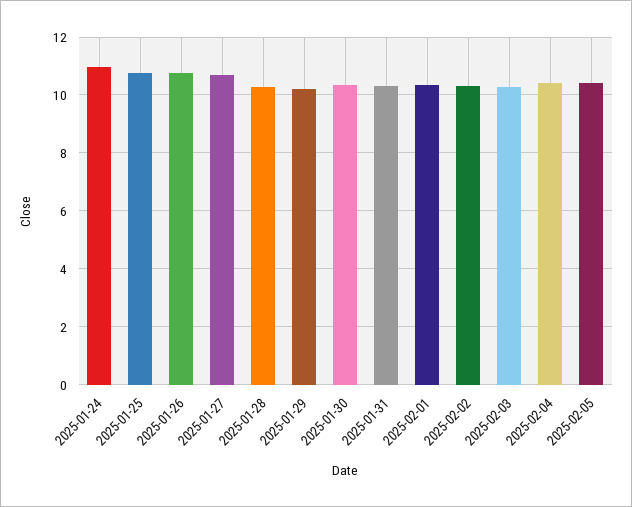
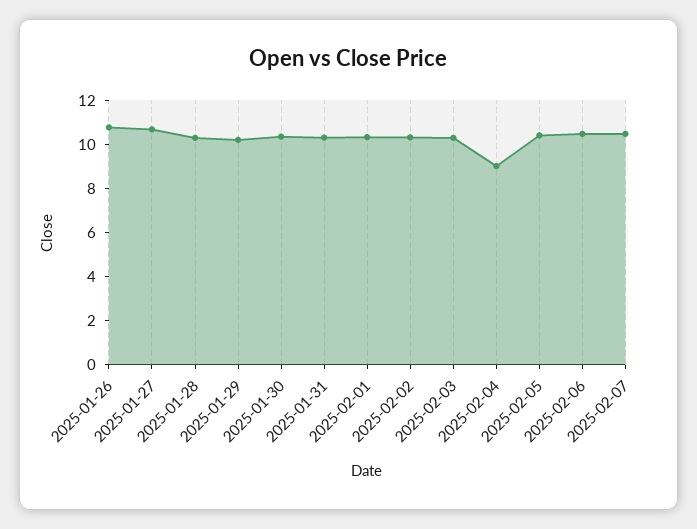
2025-01-24: 11 -> none
2025-01-25: 10.75 -> none
2025-02-04: 10.5 -> 9
2025-02-06: none -> 10.5
2025-02-07: none -> 10.5

